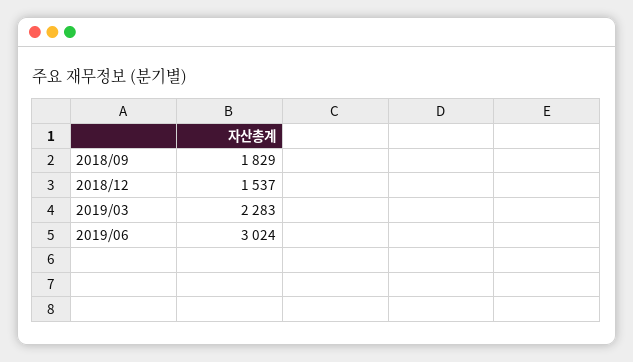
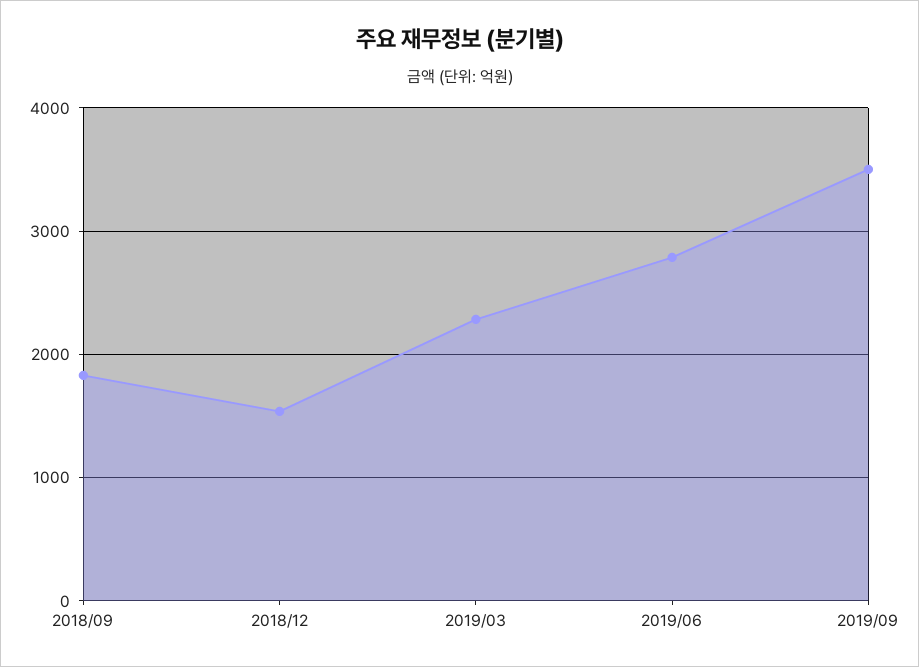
2019/06: 3024 -> 2800
2019/09: none -> 3500

